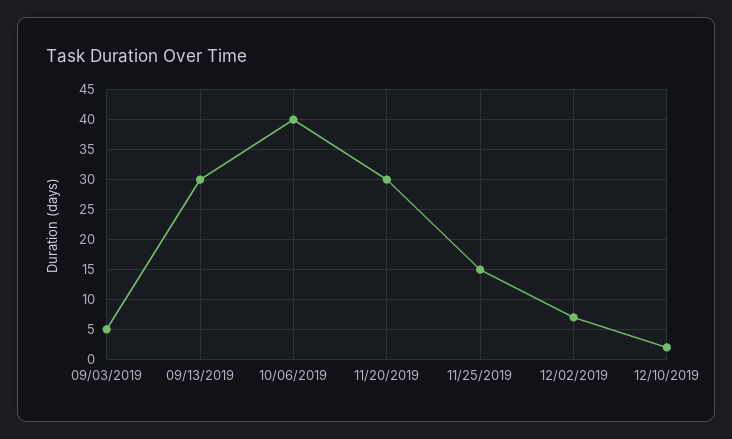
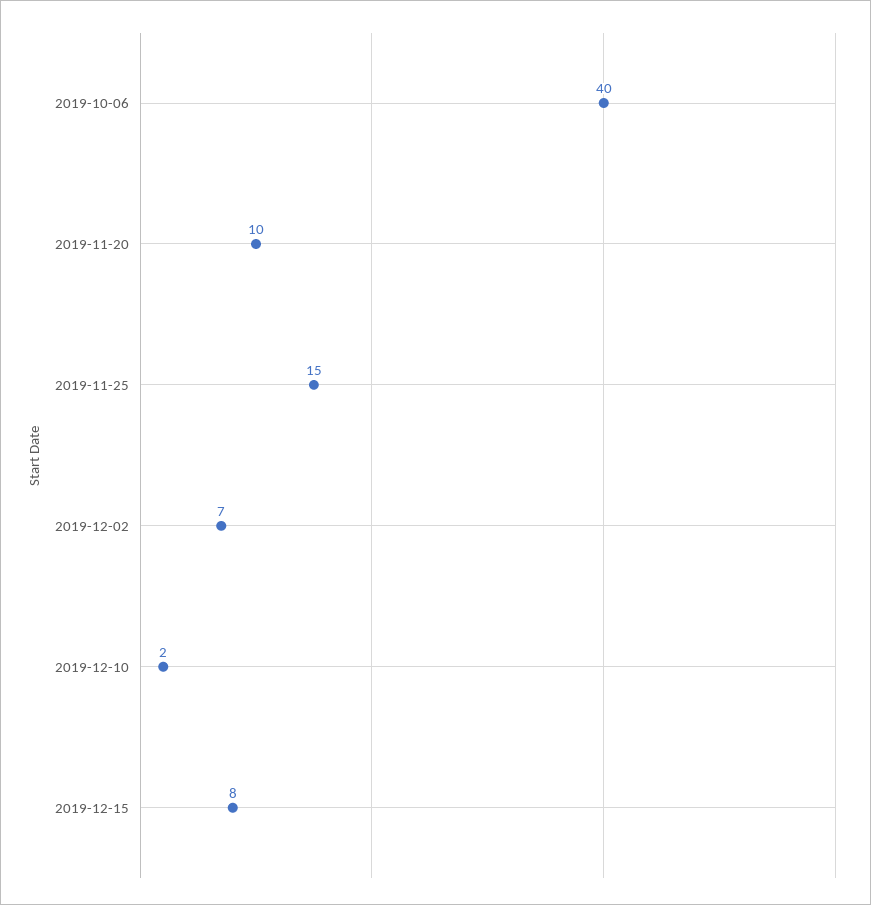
09/03/2019: 5 -> none
09/13/2019: 30 -> none
11/20/2019: 30 -> 10
2019-12-15: none -> 8

